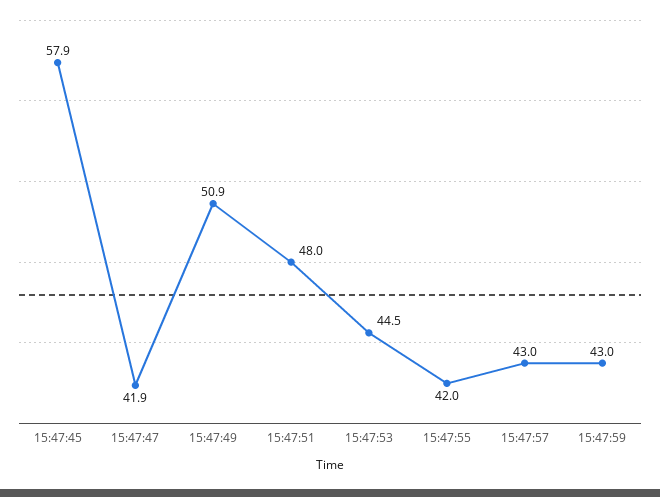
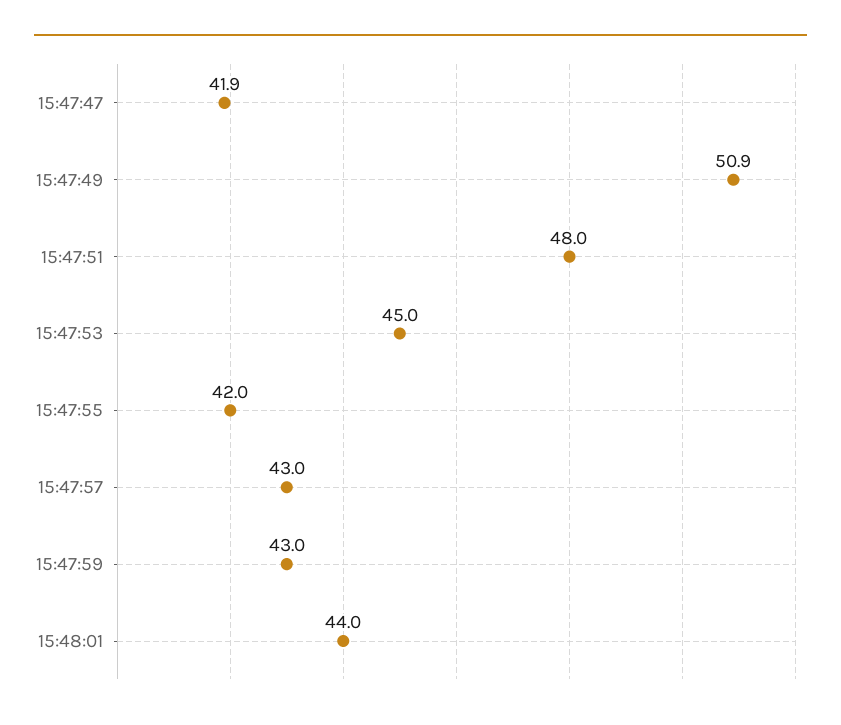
15:47:45: 57.9 -> none
15:47:53: 44.5 -> 45
15:48:01: none -> 44

